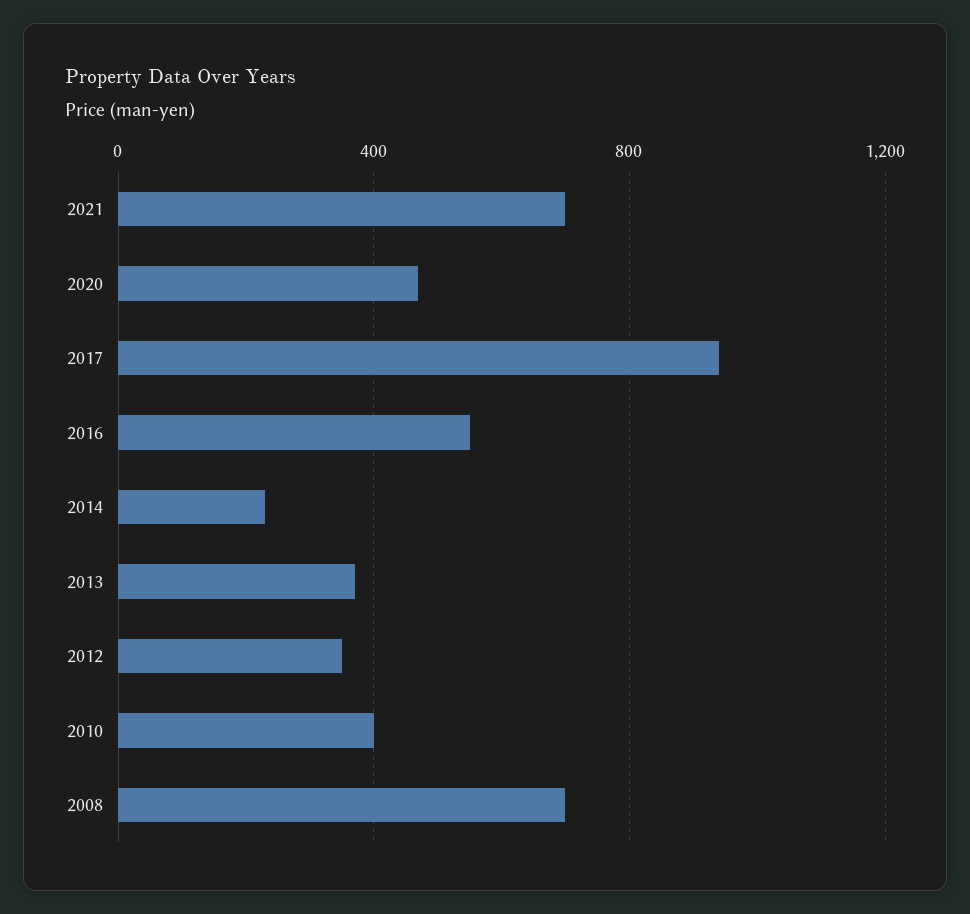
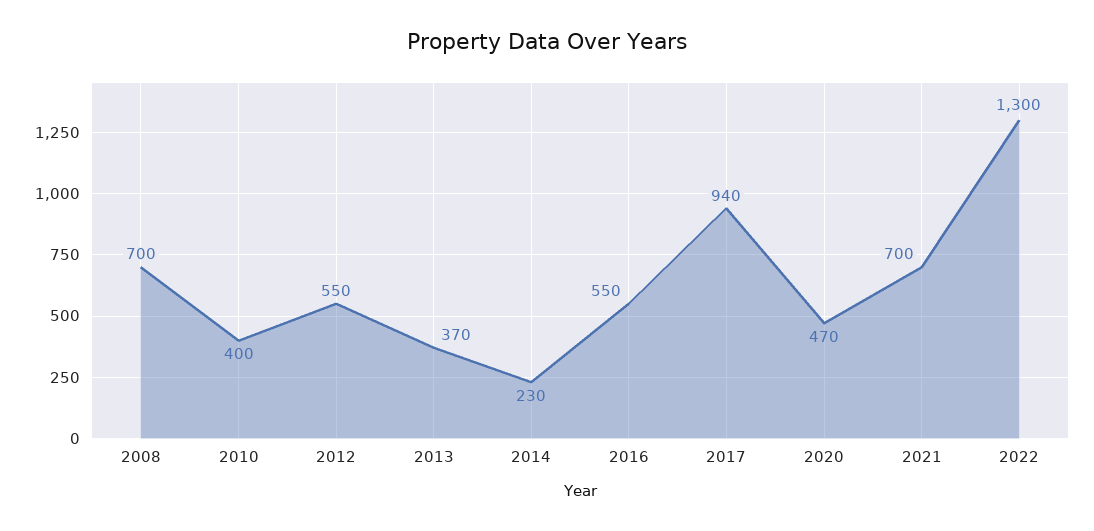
2012: 350 -> 550
2022: none -> 1300

